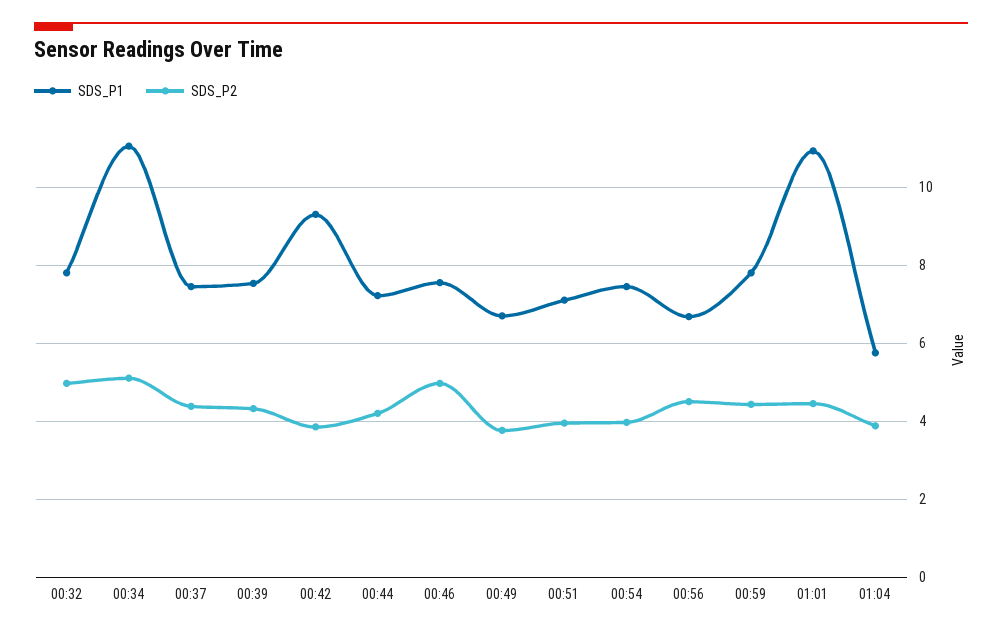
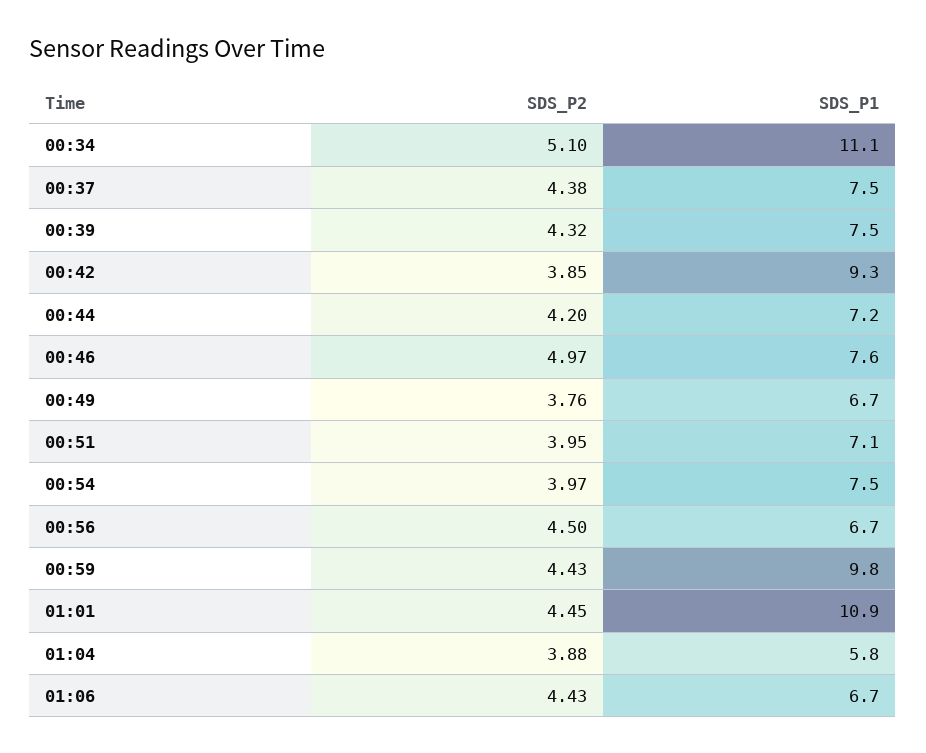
SDS_P1, 00:32: 7.8 -> none
SDS_P2, 00:32: 5 -> none
SDS_P1, 00:59: 7.8 -> 9.8
SDS_P2, 01:06: none -> 4.43
SDS_P1, 01:06: none -> 6.7

